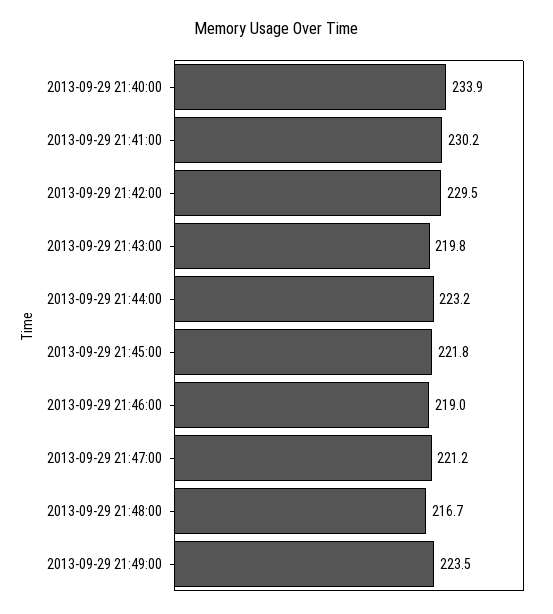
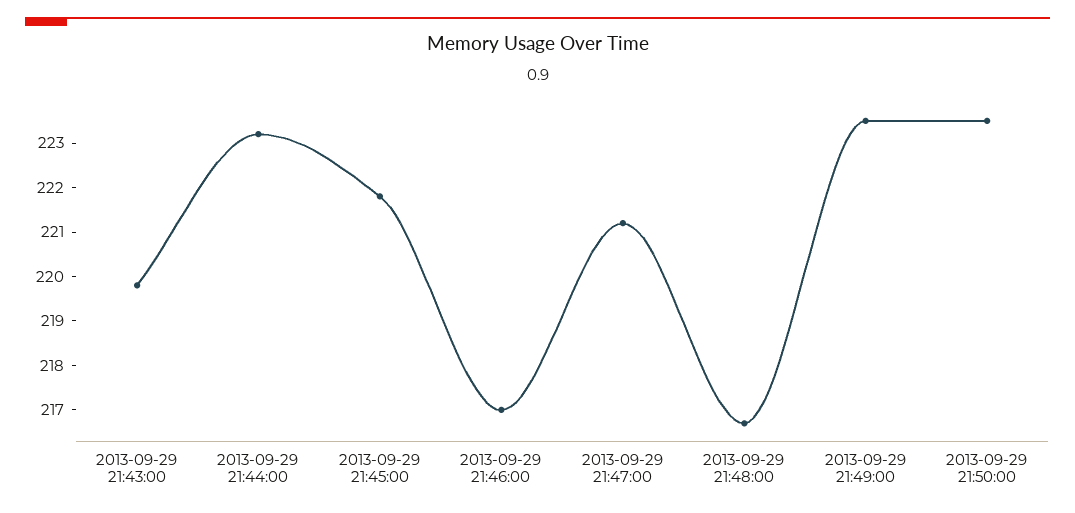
2013-09-29 21:40:00: 233.9 -> none
2013-09-29 21:41:00: 230.2 -> none
2013-09-29 21:42:00: 229.5 -> none
2013-09-29 21:46:00: 219 -> 217
2013-09-29 21:50:00: none -> 223.5

